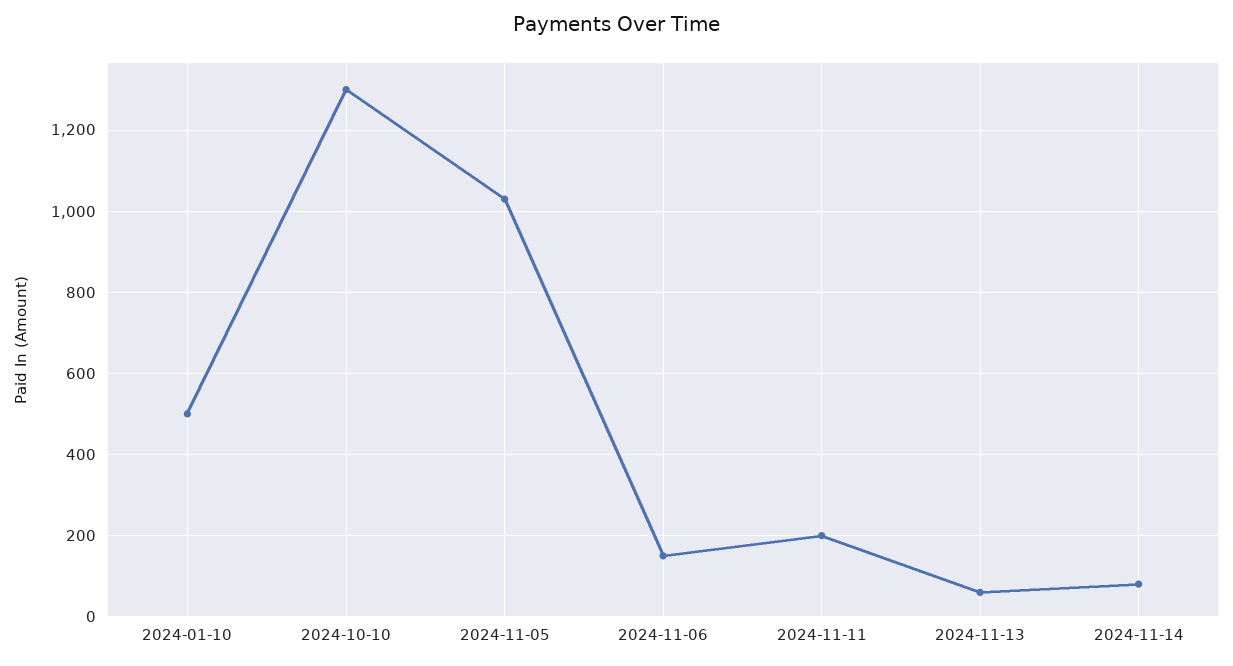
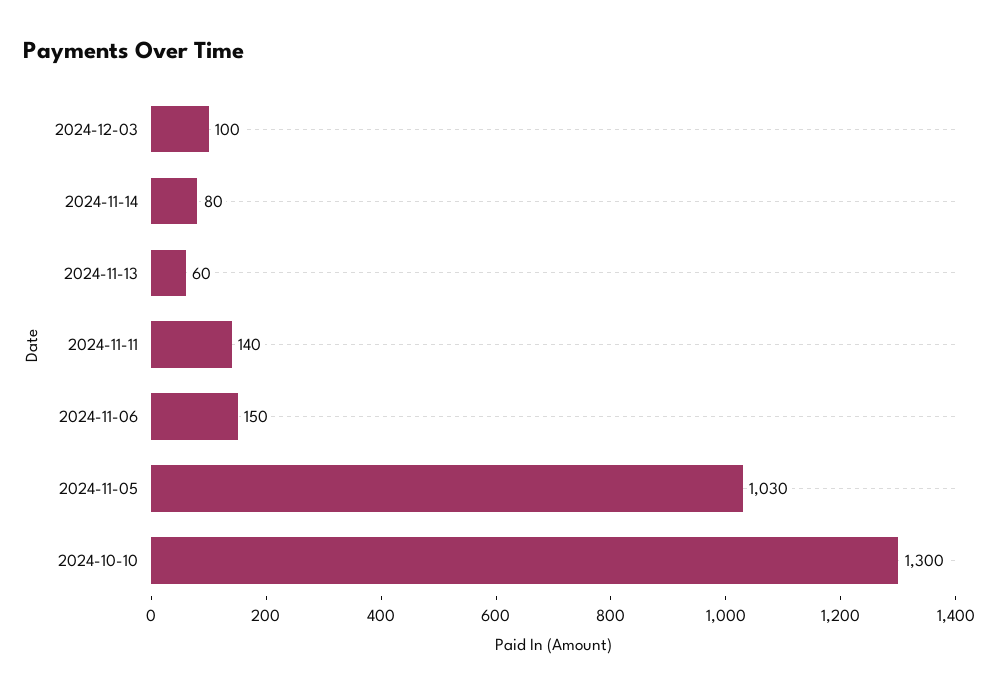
2024-01-10: 500 -> none
2024-11-11: 200 -> 140
2024-12-03: none -> 100

